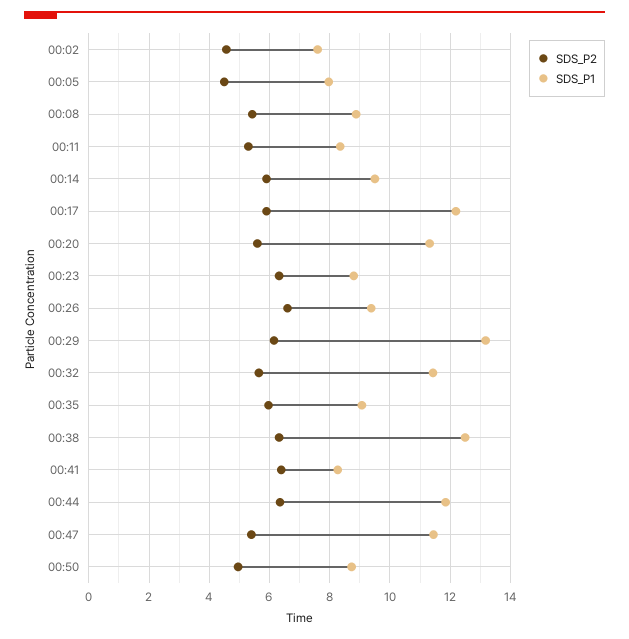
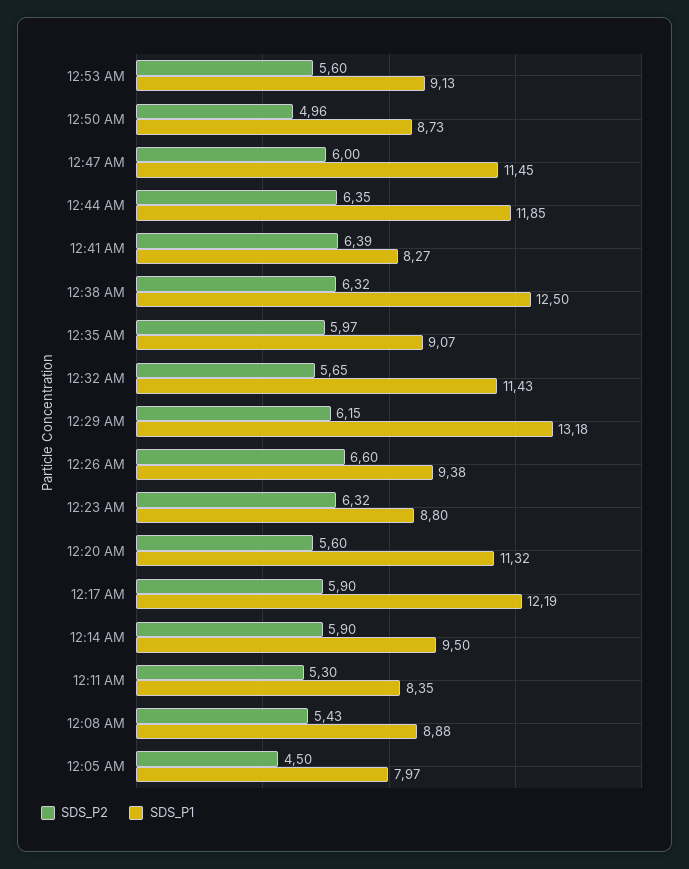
SDS_P2, 00:02: 4.6 -> none
SDS_P1, 00:02: 7.6 -> none
SDS_P2, 00:47: 5.4 -> 6
SDS_P2, 12:53 AM: none -> 5.6
SDS_P1, 12:53 AM: none -> 9.13

